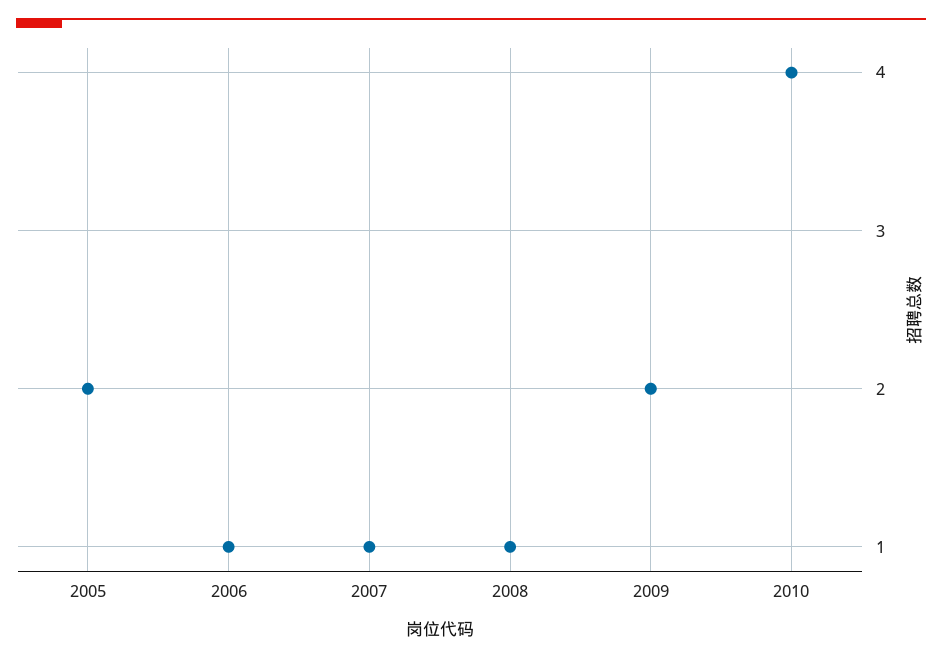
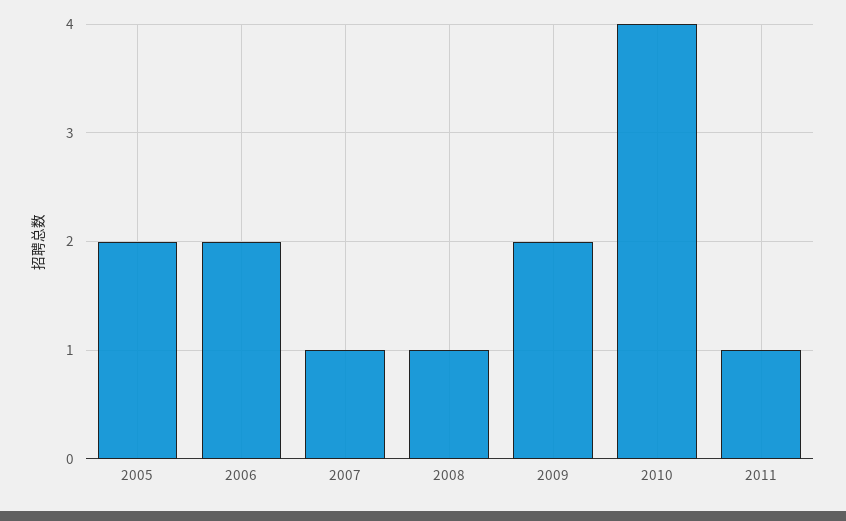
2006: 1 -> 2
2011: none -> 1

